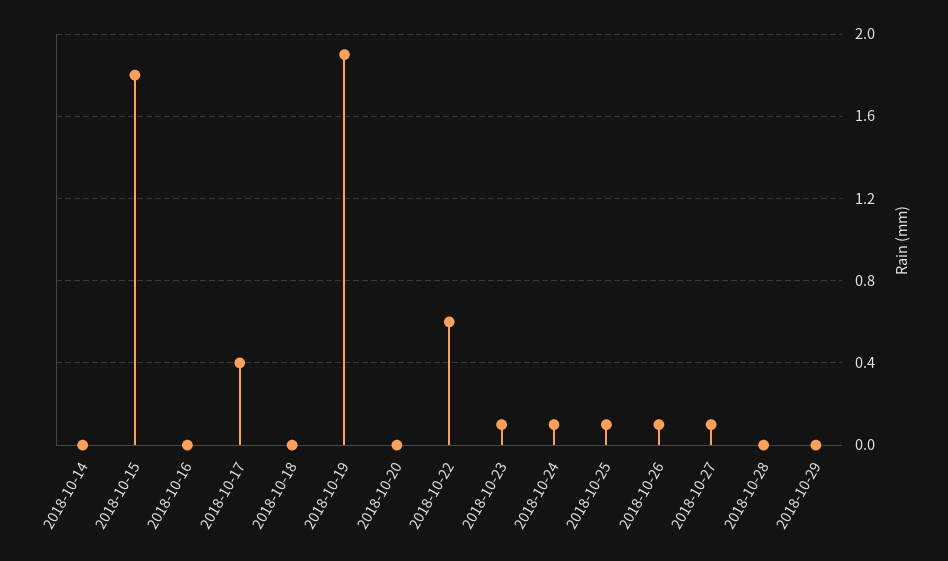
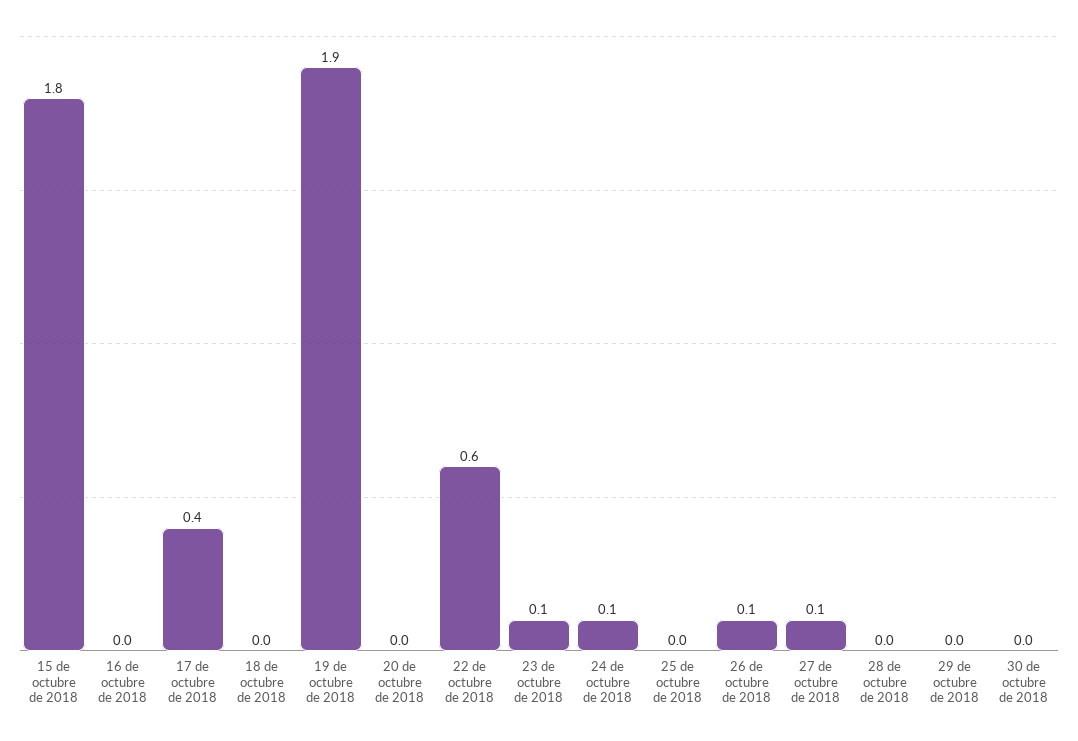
2018-10-14: 0 -> none
2018-10-25: 0.1 -> 0
30 de octubre de 2018: none -> 0

